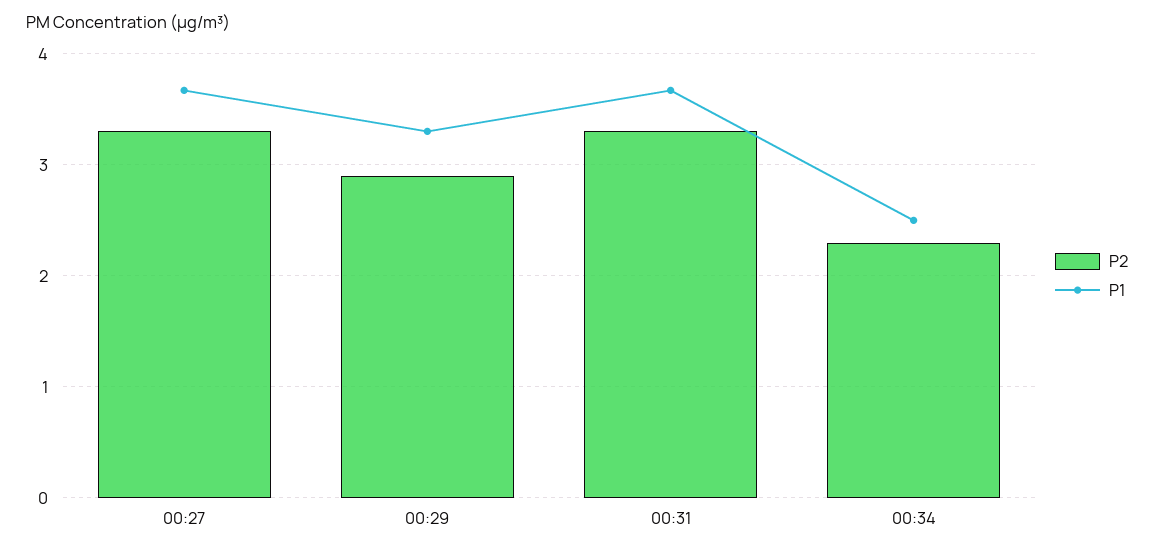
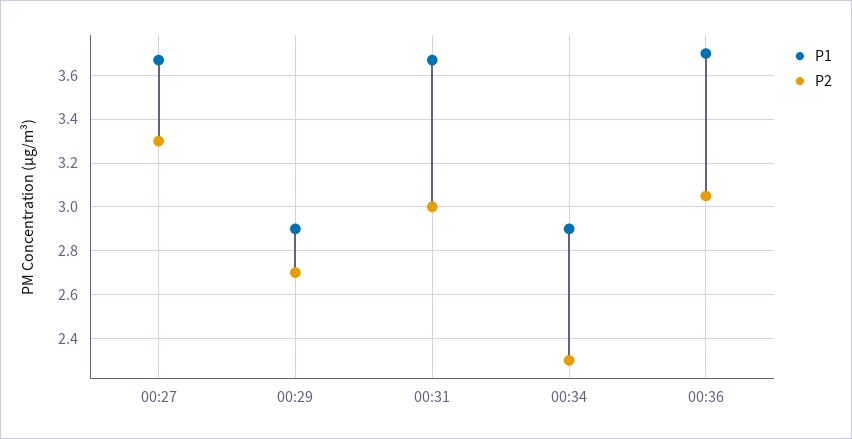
P2, 00:29: 2.9 -> 2.7
P1, 00:29: 3.3 -> 2.9
P2, 00:31: 3.3 -> 3
P1, 00:34: 2.5 -> 2.9
P1, 00:36: none -> 3.7
P2, 00:36: none -> 3.05

